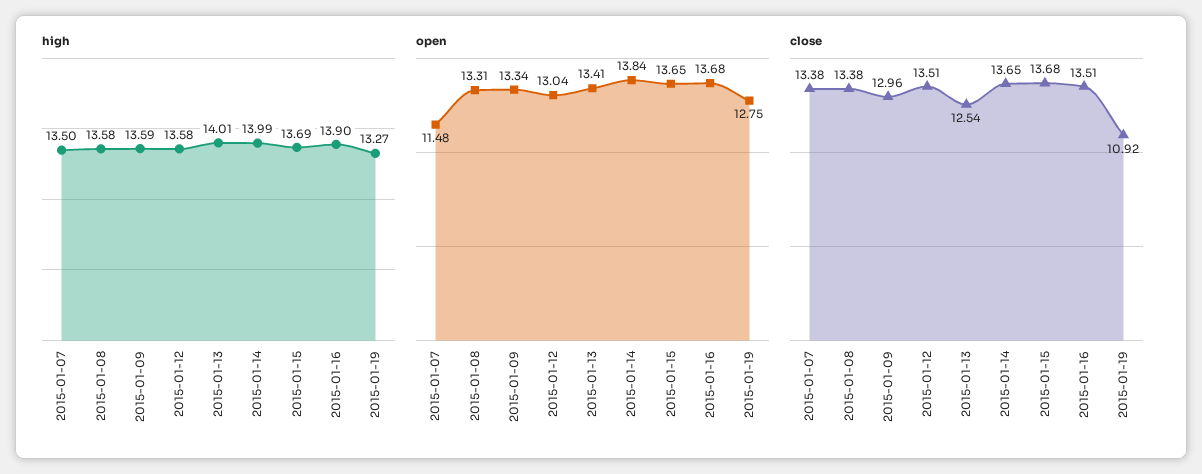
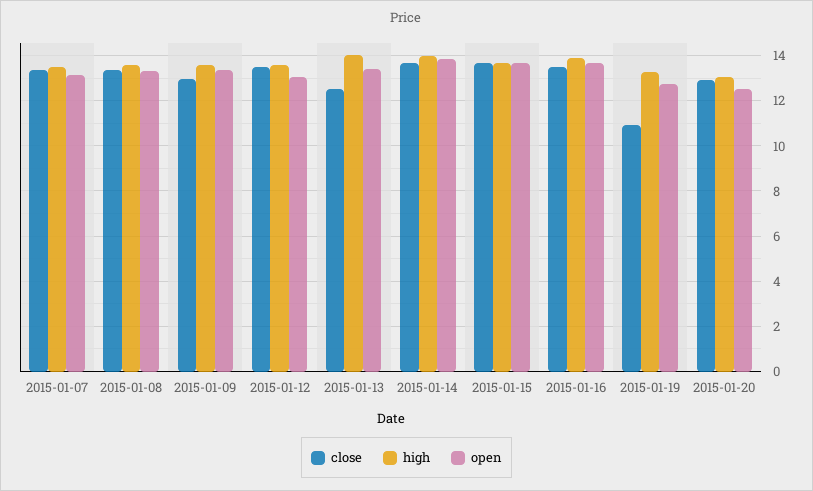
open, 2015-01-07: 11.48 -> 13
close, 2015-01-20: none -> 13
high, 2015-01-20: none -> 13
open, 2015-01-20: none -> 12.5

